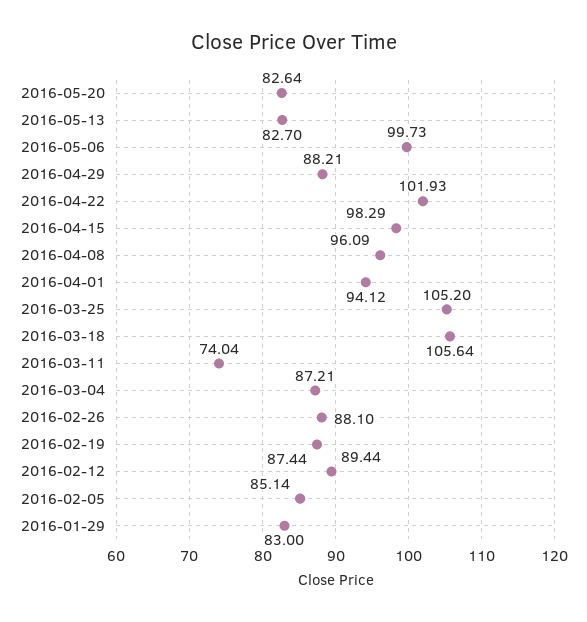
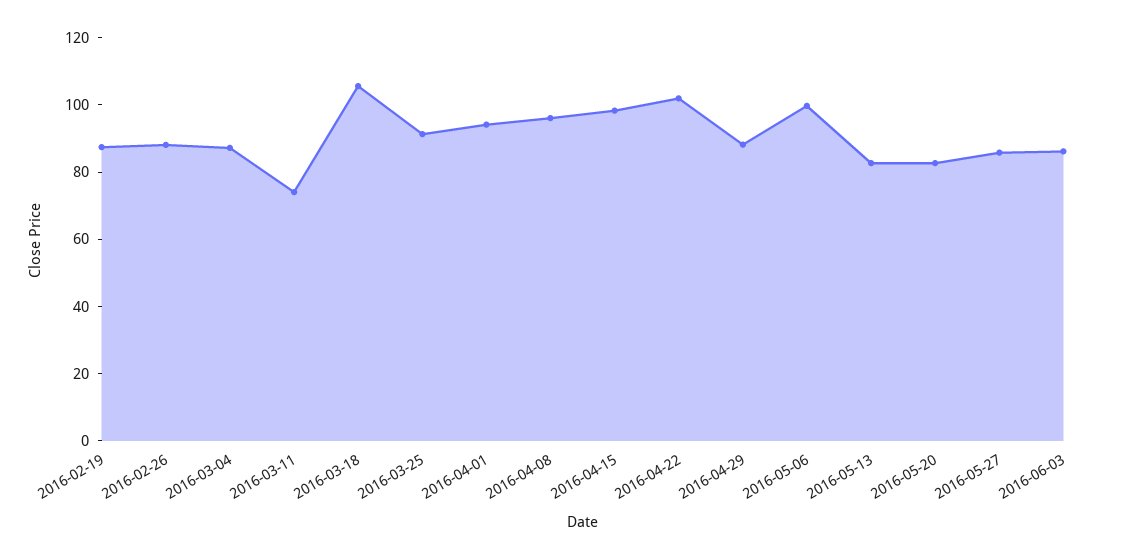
2016-03-25: 105.2 -> 90
2016-02-12: 89.44 -> none
2016-02-05: 85.14 -> none
2016-01-29: 83 -> none
2016-05-27: none -> 85
2016-06-03: none -> 85

